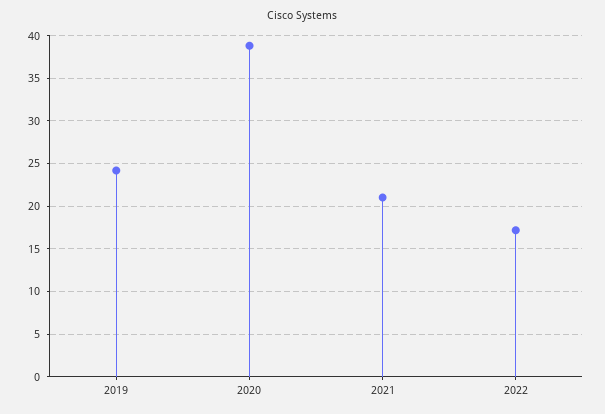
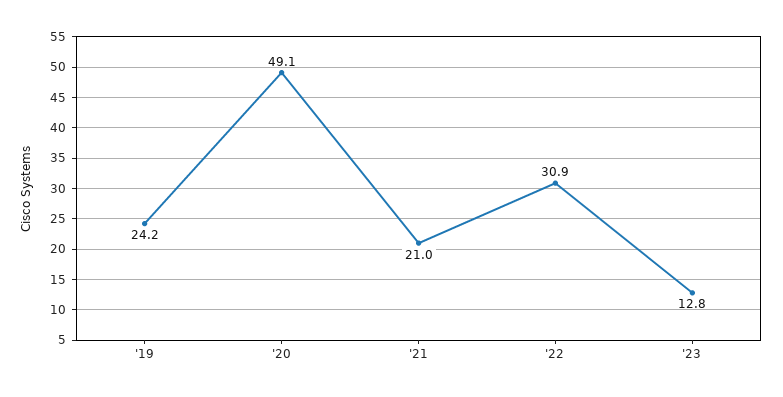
2020: 39 -> 49.1
2022: 17 -> 30.9
'23: none -> 12.8

